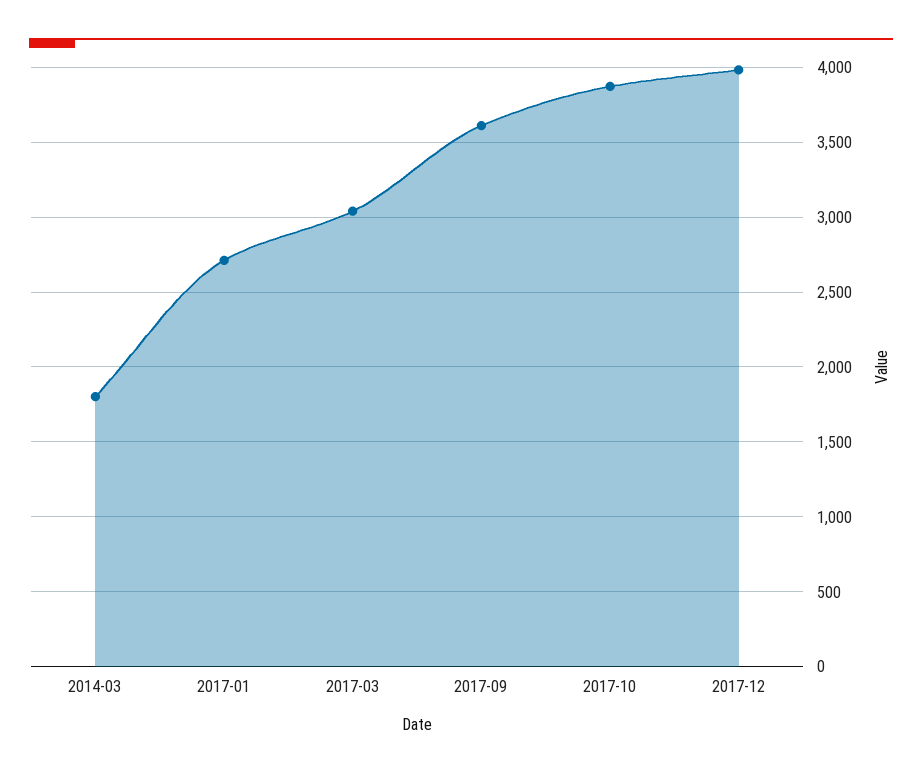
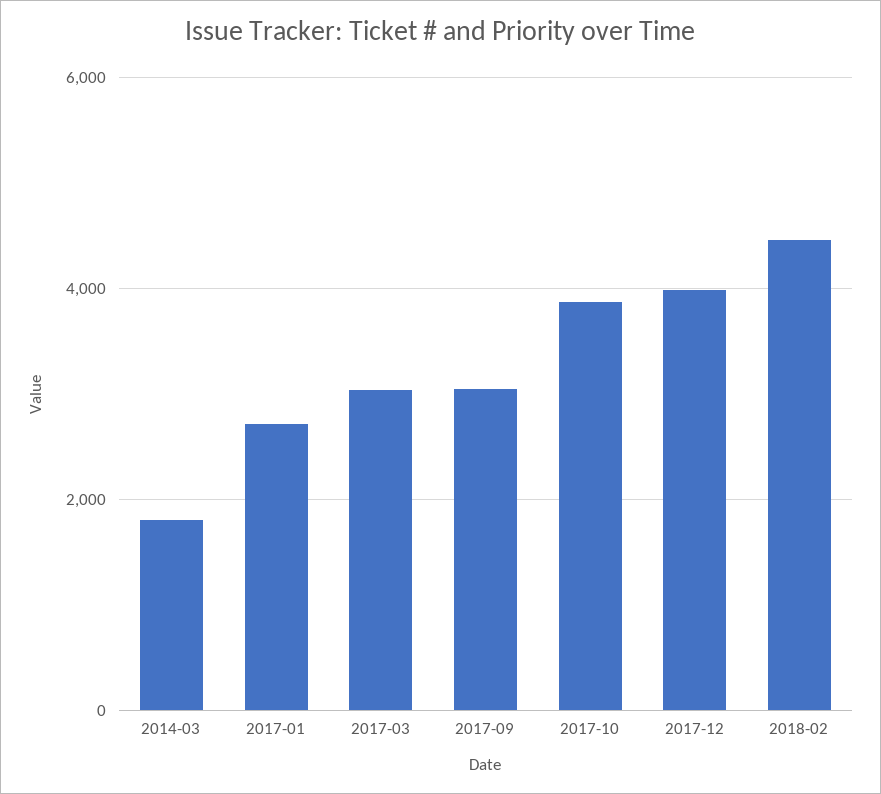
2017-09: 3600 -> 3000
2018-02: none -> 4400

